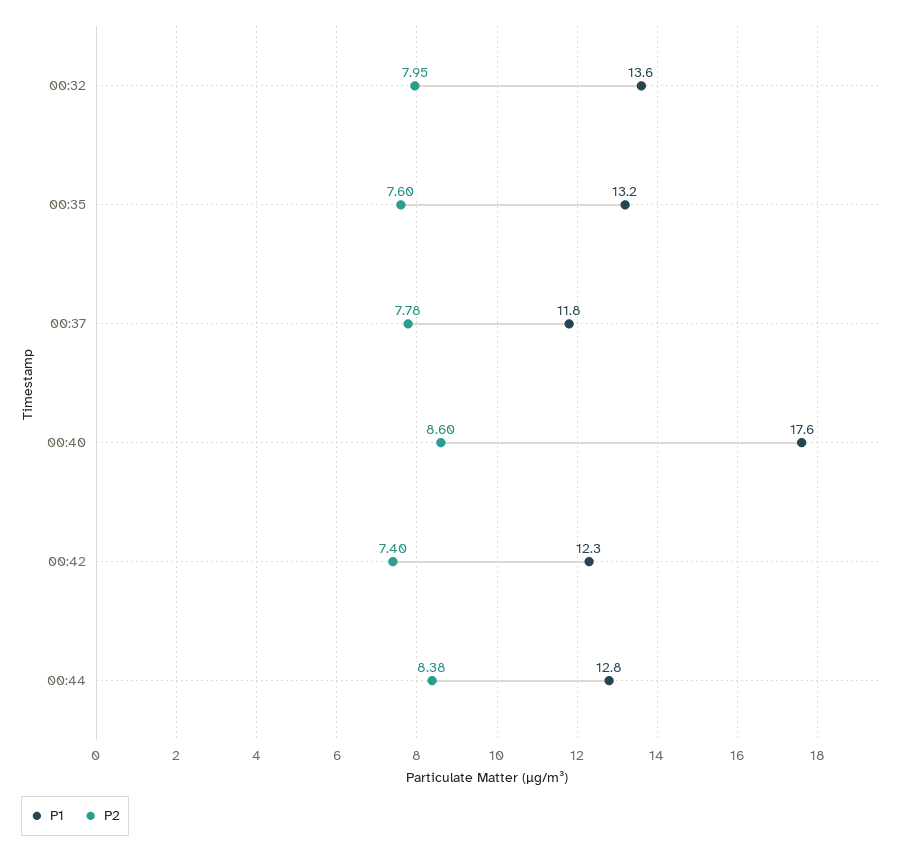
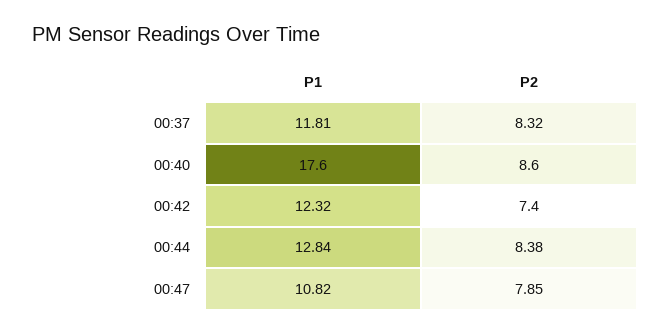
P1, 00:32: 13.6 -> none
P2, 00:32: 7.95 -> none
P1, 00:35: 13.2 -> none
P2, 00:35: 7.6 -> none
P2, 00:37: 7.78 -> 8.32
P1, 00:47: none -> 10.82
P2, 00:47: none -> 7.85

